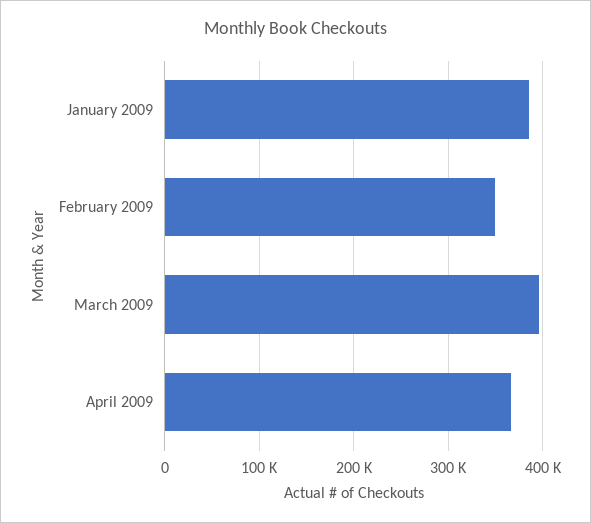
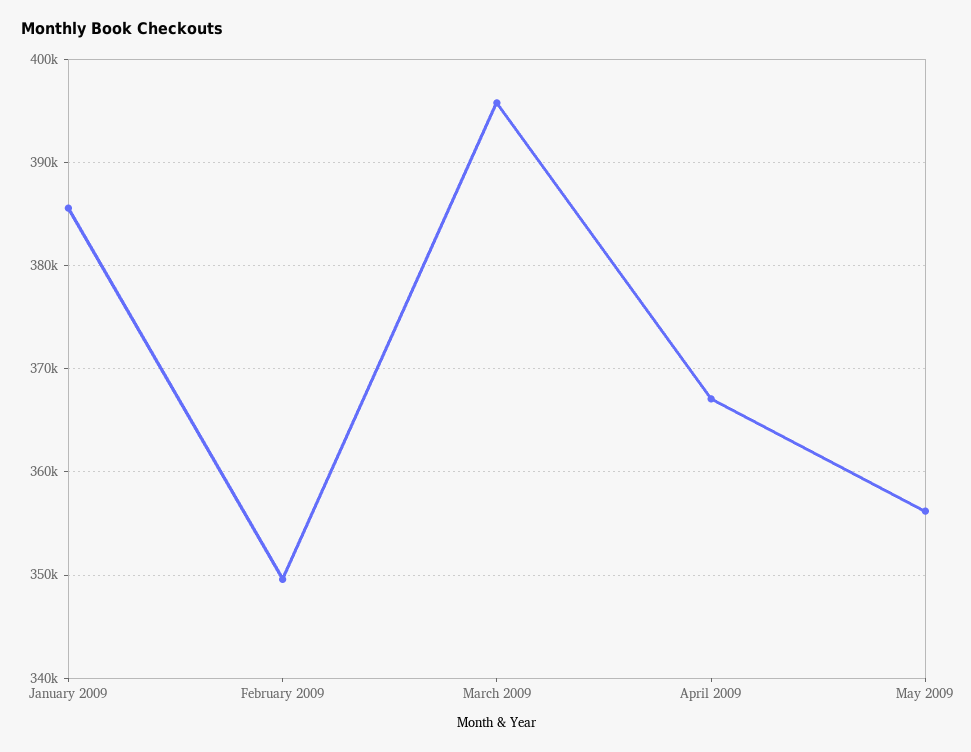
May 2009: none -> 356000

